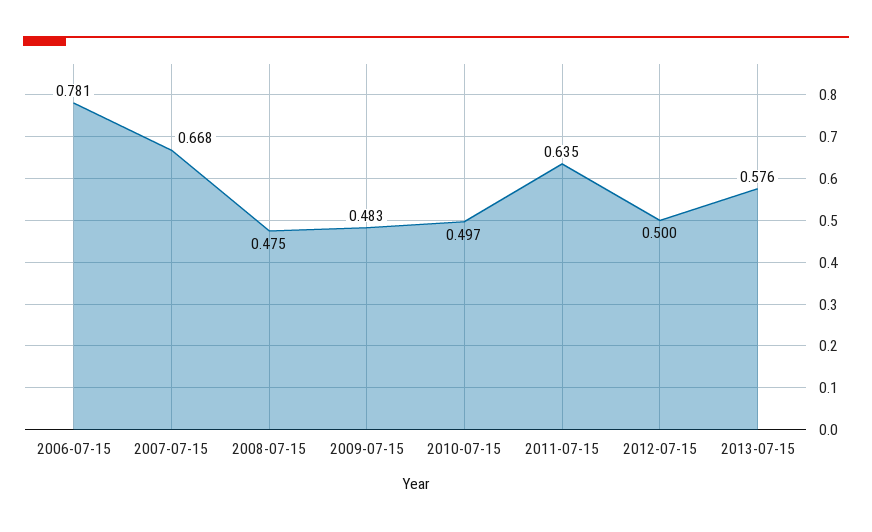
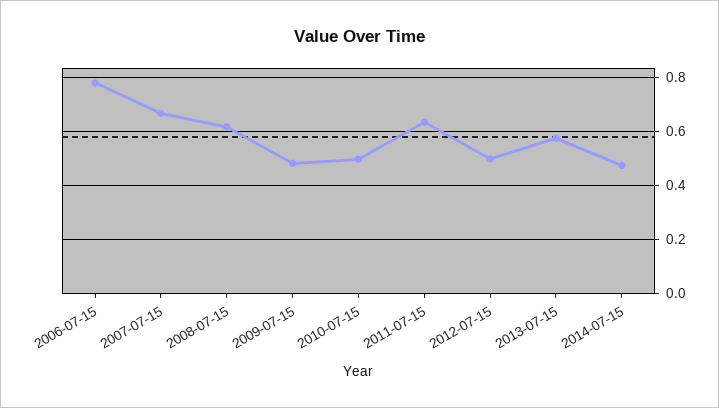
2008-07-15: 0.475 -> 0.625
2014-07-15: none -> 0.475

